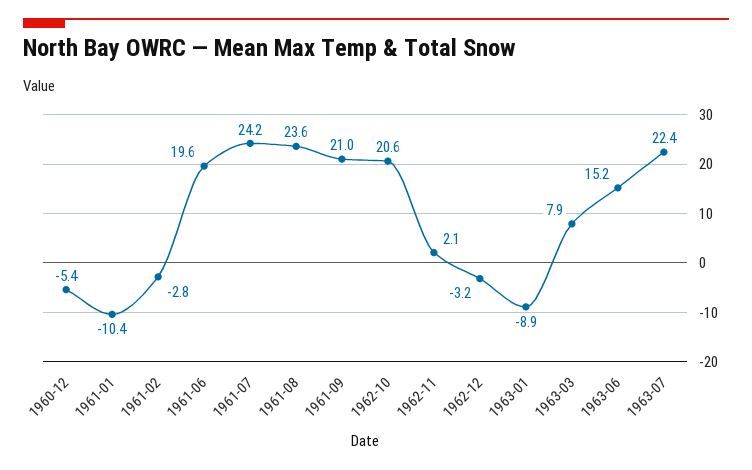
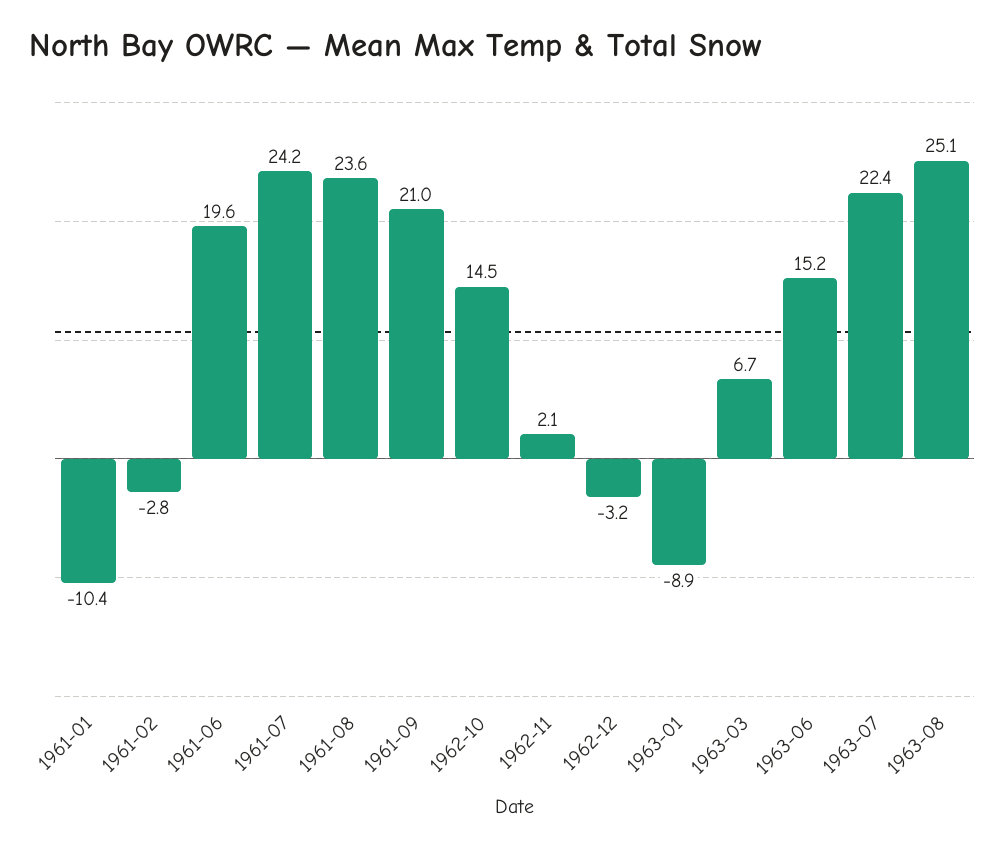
1960-12: -5.4 -> none
1962-10: 20.6 -> 14.5
1963-03: 7.9 -> 6.7
1963-08: none -> 25.1

